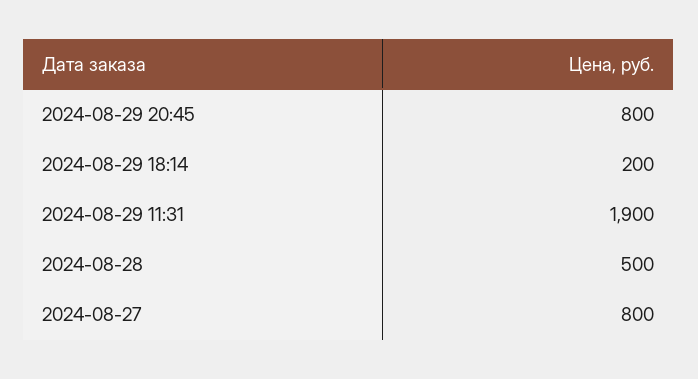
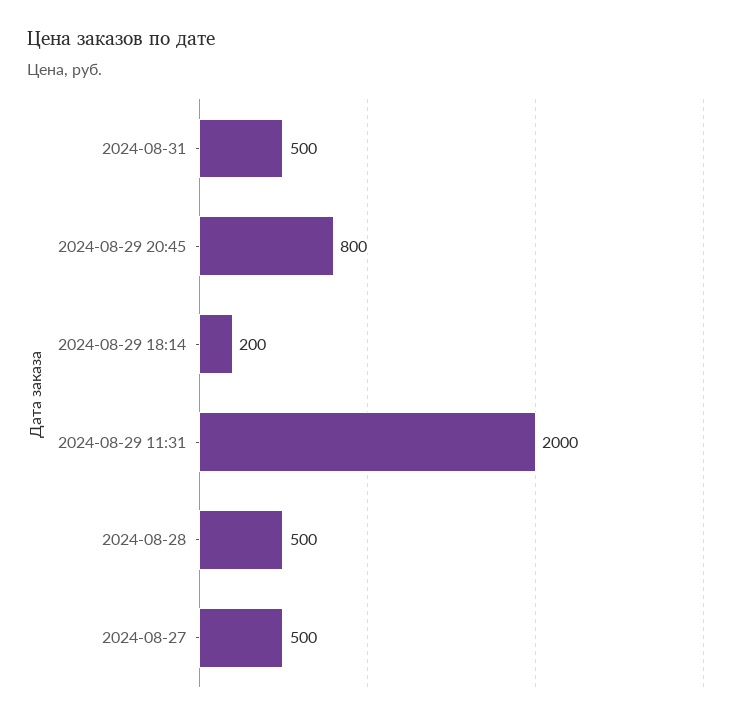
2024-08-29 11:31: 1900 -> 2000
2024-08-27: 800 -> 500
2024-08-31: none -> 500

